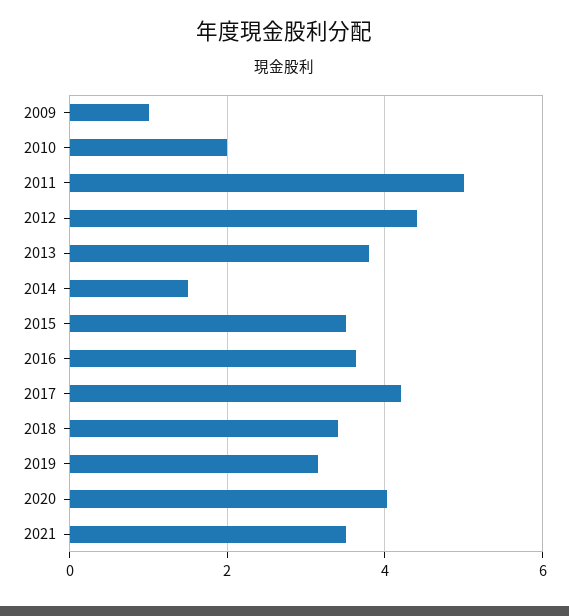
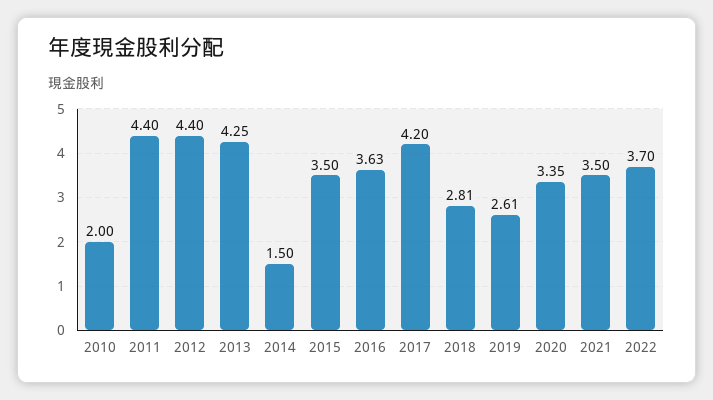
2009: 1 -> none
2011: 5 -> 4.4
2013: 3.8 -> 4.25
2018: 3.4 -> 2.81
2019: 3.2 -> 2.61
2020: 4 -> 3.35
2022: none -> 3.7

